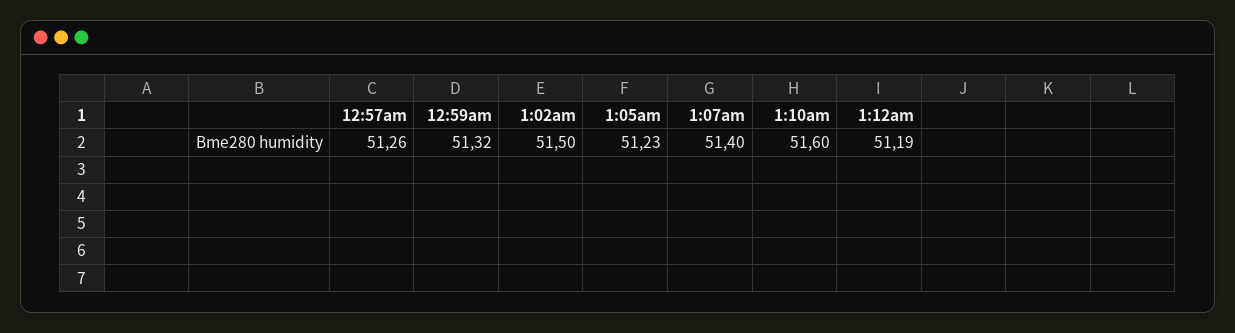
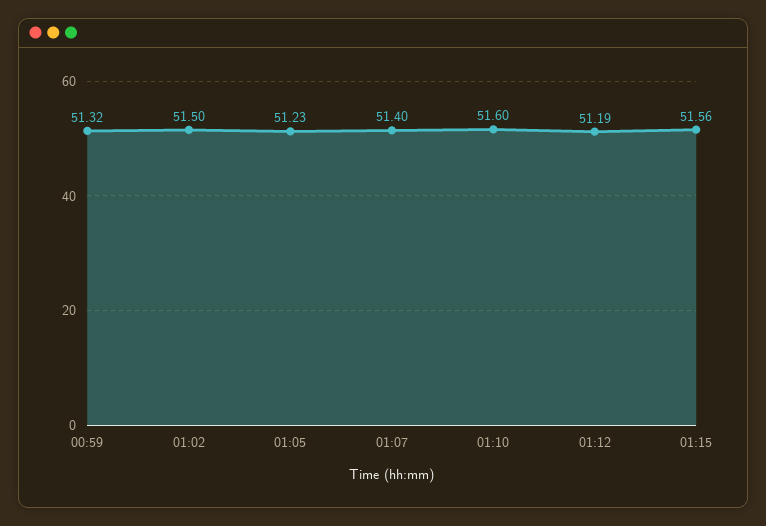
12:57am: 51.26 -> none
01:15: none -> 51.56

